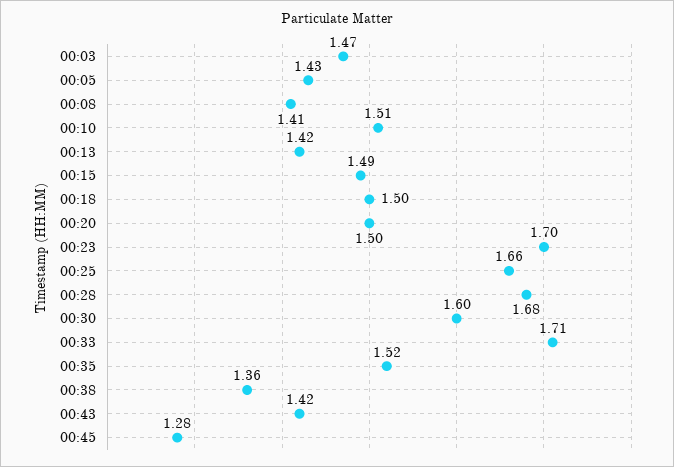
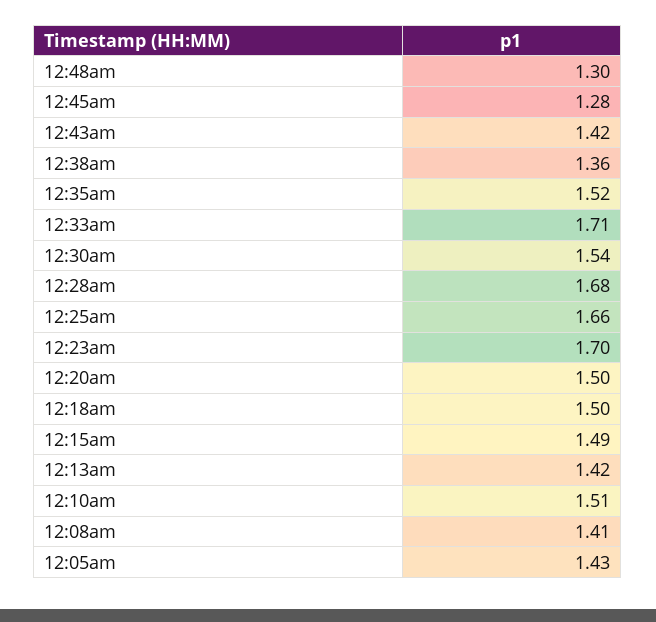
00:03: 1.47 -> none
00:30: 1.6 -> 1.54
12:48am: none -> 1.3

